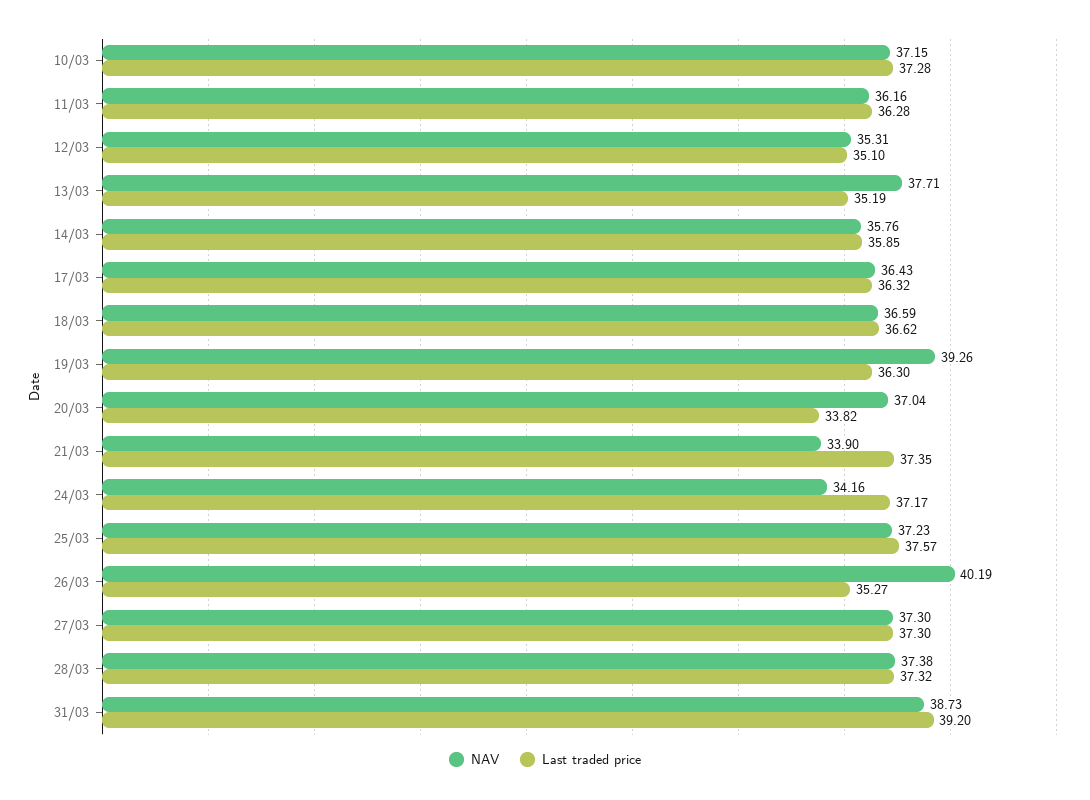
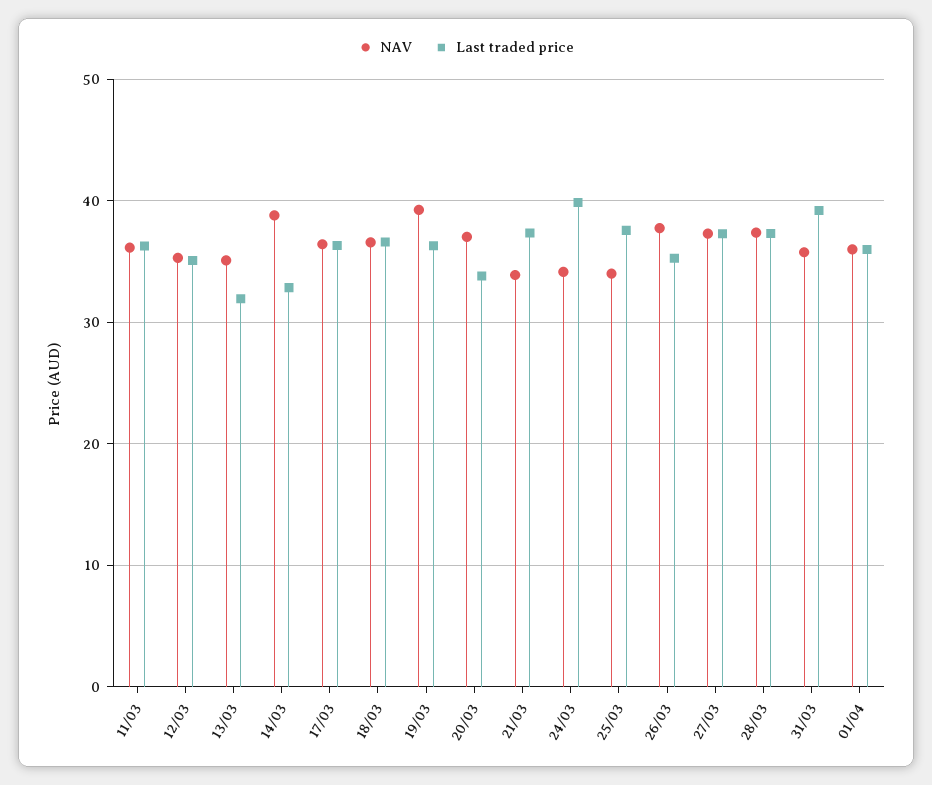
NAV, 10/03: 37.15 -> none
Last traded price, 10/03: 37.28 -> none
NAV, 13/03: 37.71 -> 35
Last traded price, 13/03: 35.19 -> 32
NAV, 14/03: 35.76 -> 39
Last traded price, 14/03: 35.85 -> 33
Last traded price, 24/03: 37.17 -> 40
NAV, 25/03: 37.23 -> 34
NAV, 26/03: 40.19 -> 38
NAV, 31/03: 38.73 -> 36
NAV, 01/04: none -> 36
Last traded price, 01/04: none -> 36

